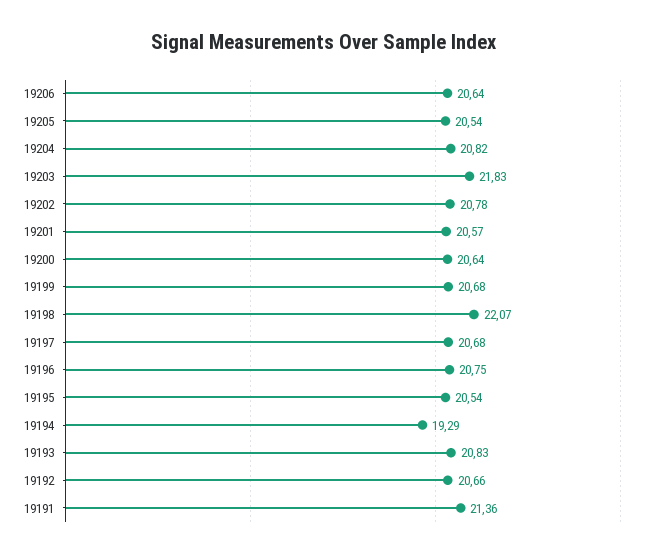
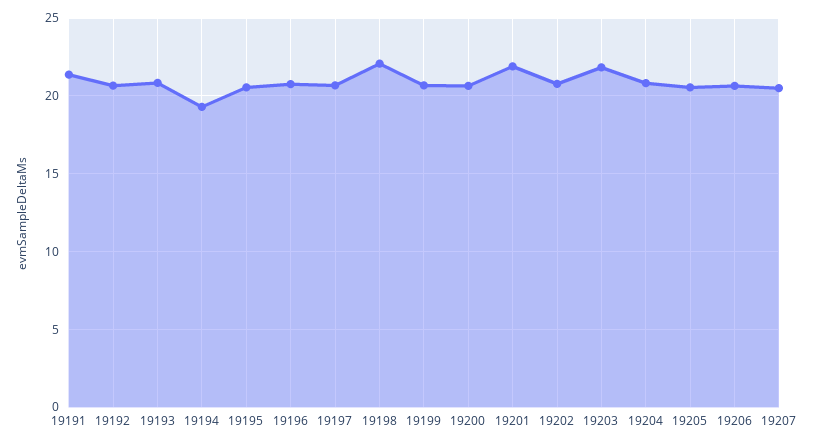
19201: 20.57 -> 22
19207: none -> 20.5

